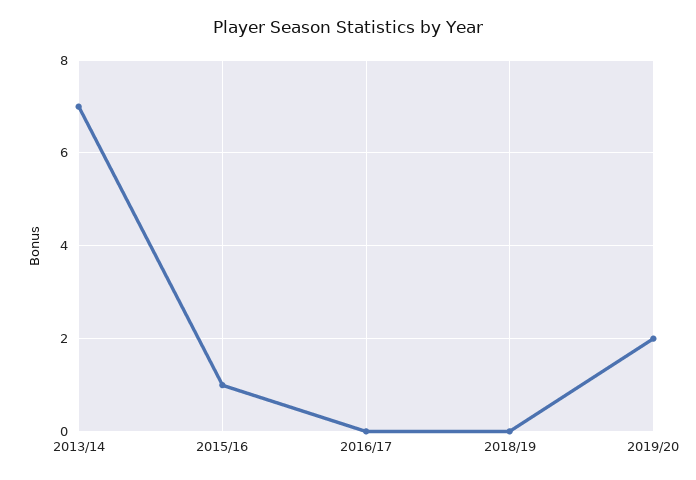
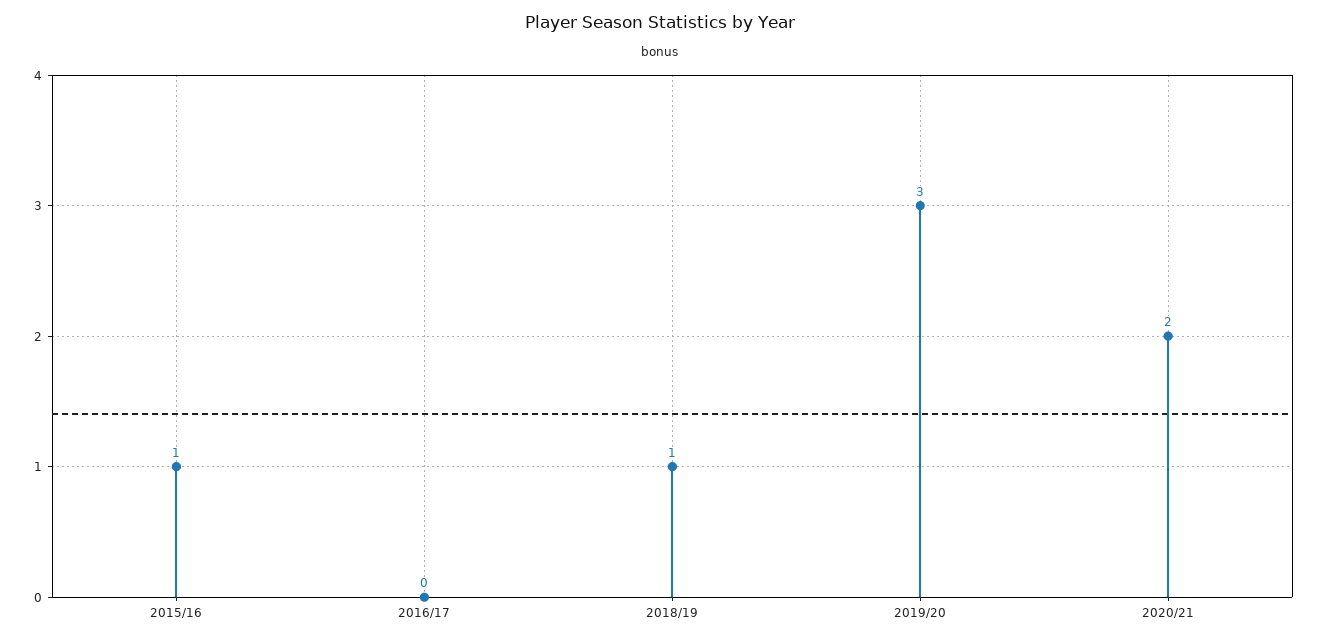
2013/14: 7 -> none
2018/19: 0 -> 1
2019/20: 2 -> 3
2020/21: none -> 2

